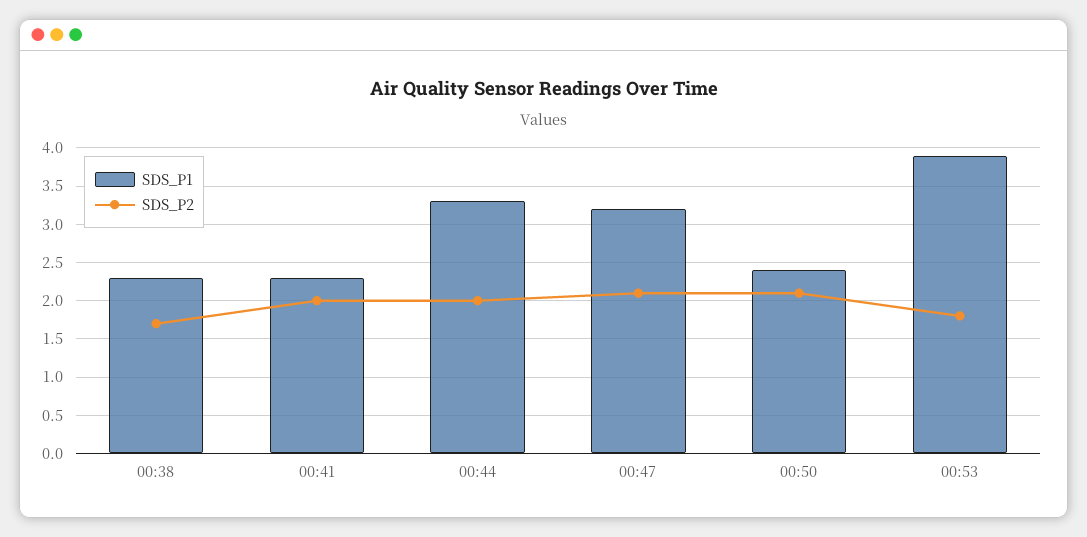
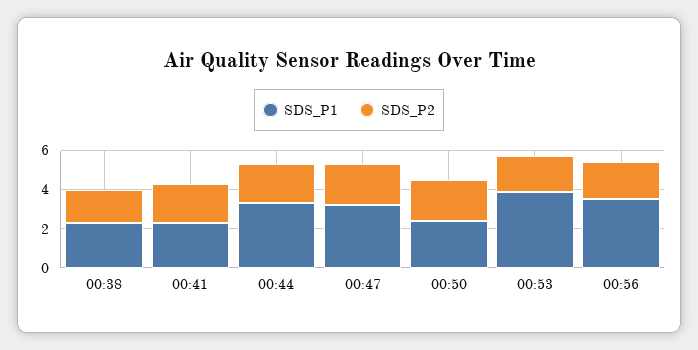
SDS_P1, 00:56: none -> 3.5
SDS_P2, 00:56: none -> 2

